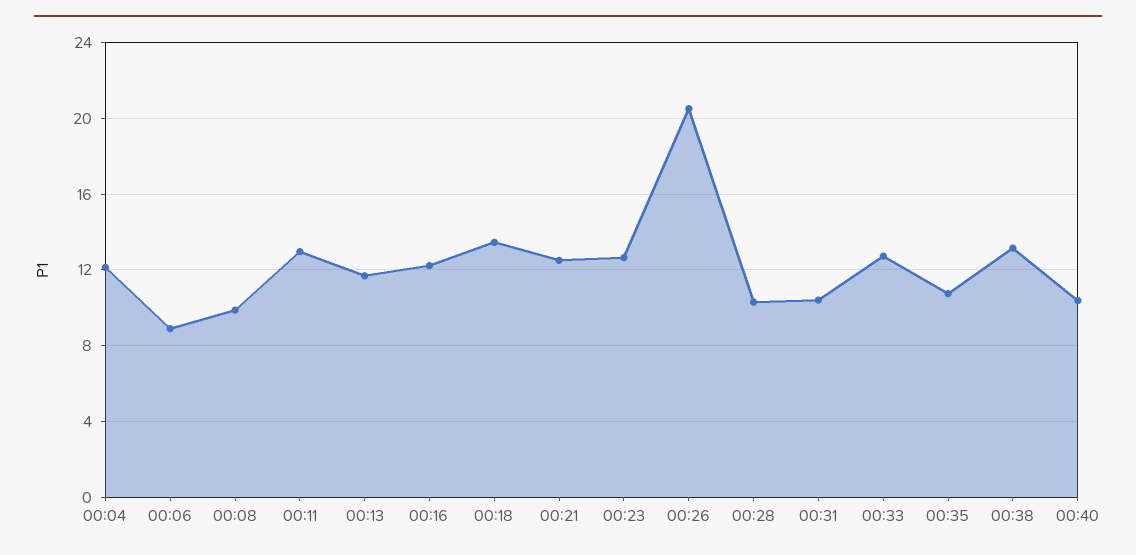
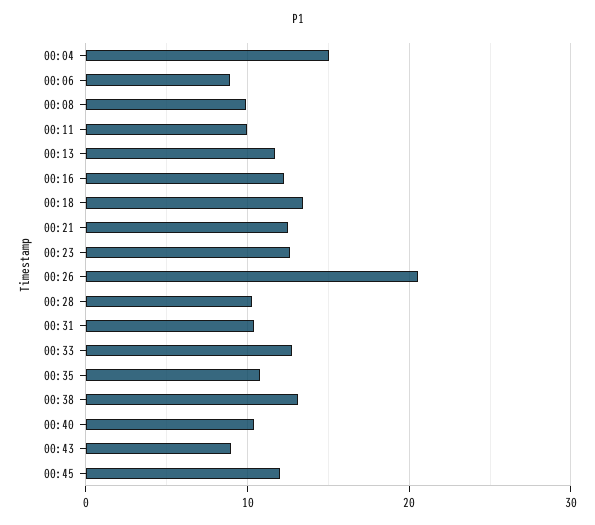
00:04: 12 -> 15
00:11: 13 -> 10
00:43: none -> 9
00:45: none -> 12

